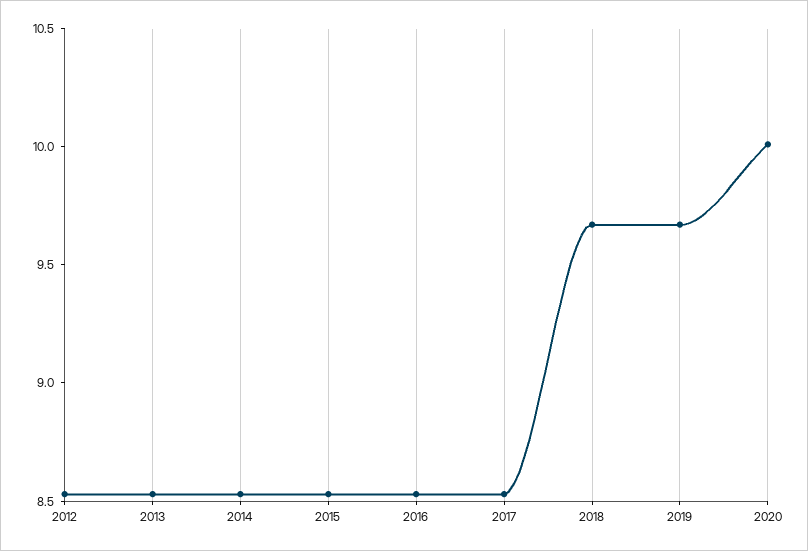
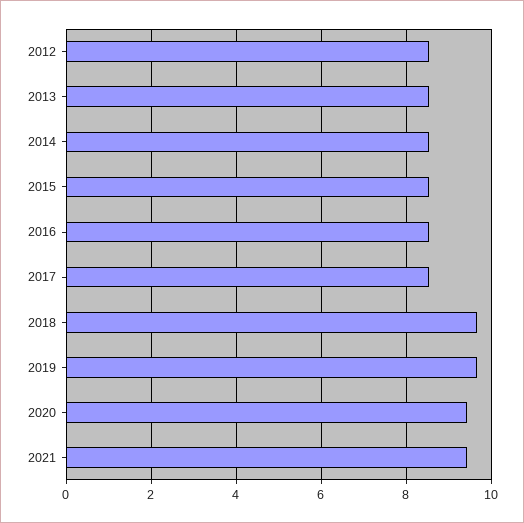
2020: 10 -> 9.4
2021: none -> 9.4

